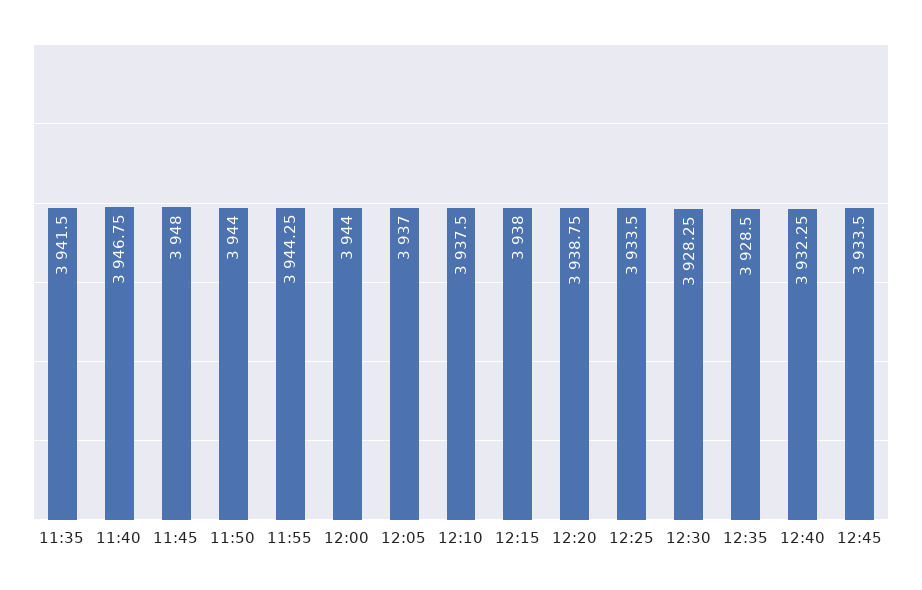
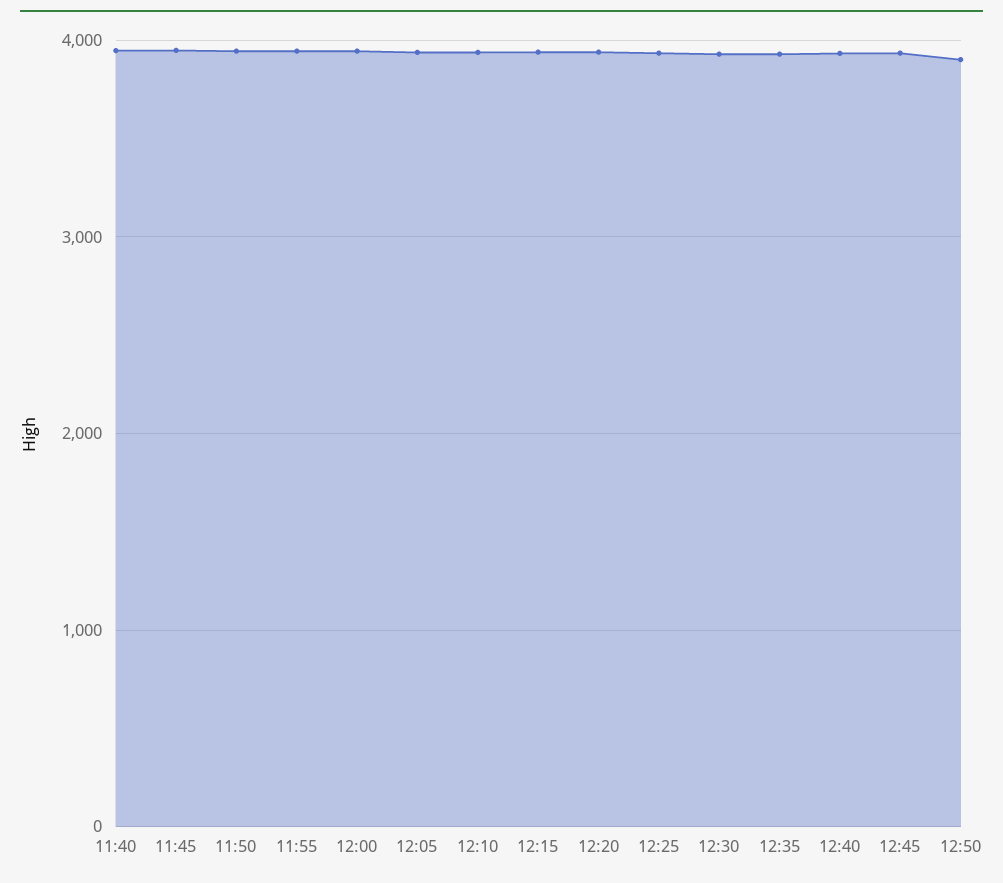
11:35: 3941.5 -> none
12:50: none -> 3900

